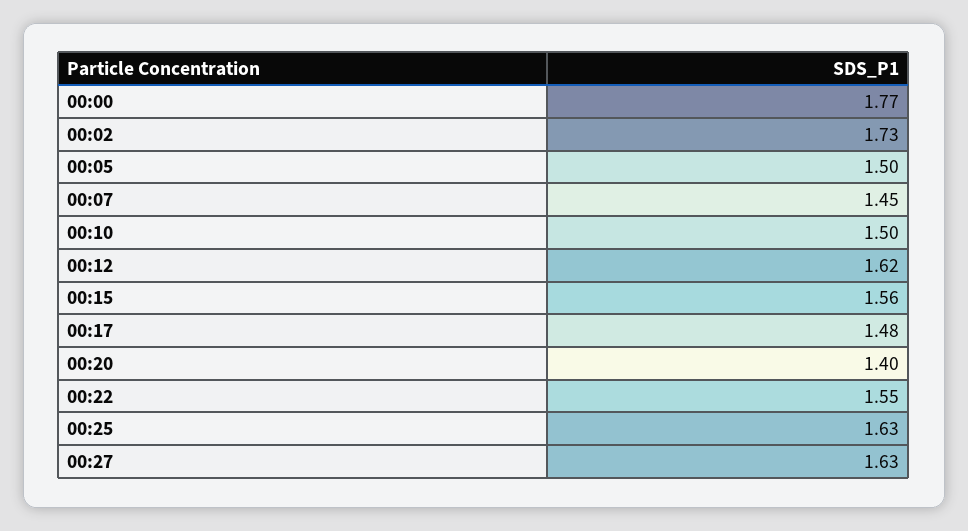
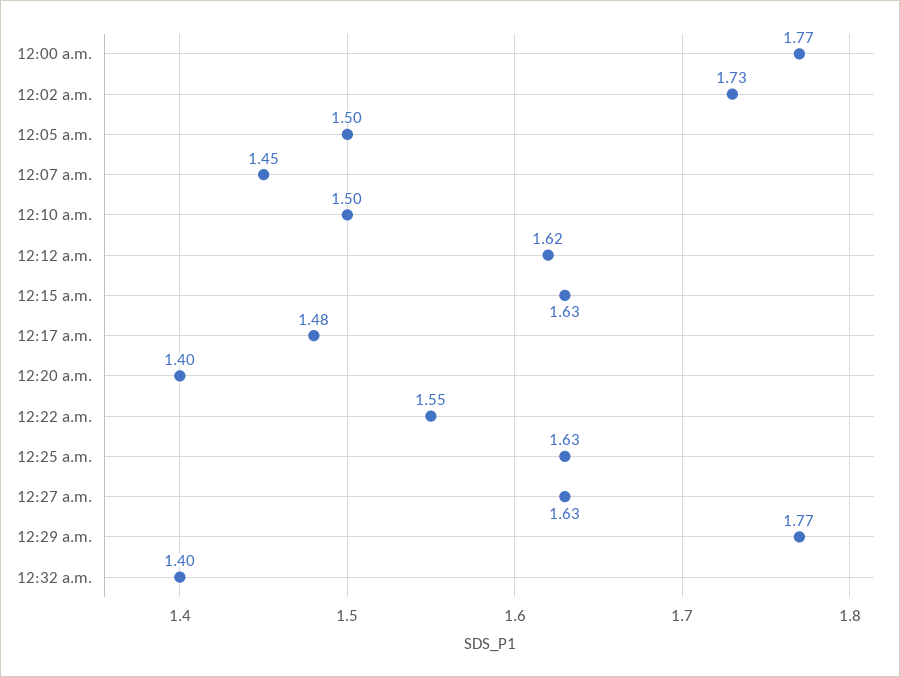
00:15: 1.56 -> 1.63
12:29 a.m.: none -> 1.77
12:32 a.m.: none -> 1.4

